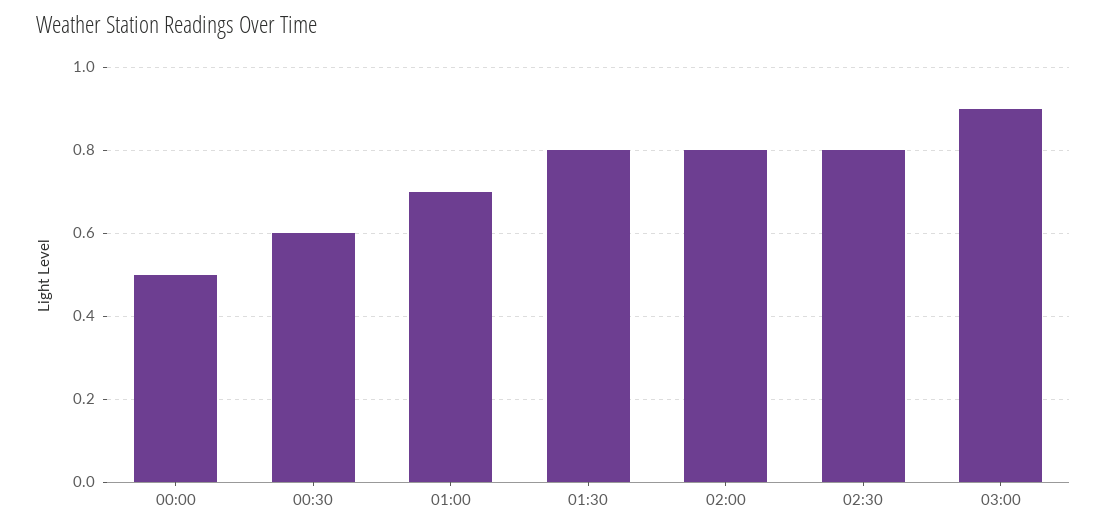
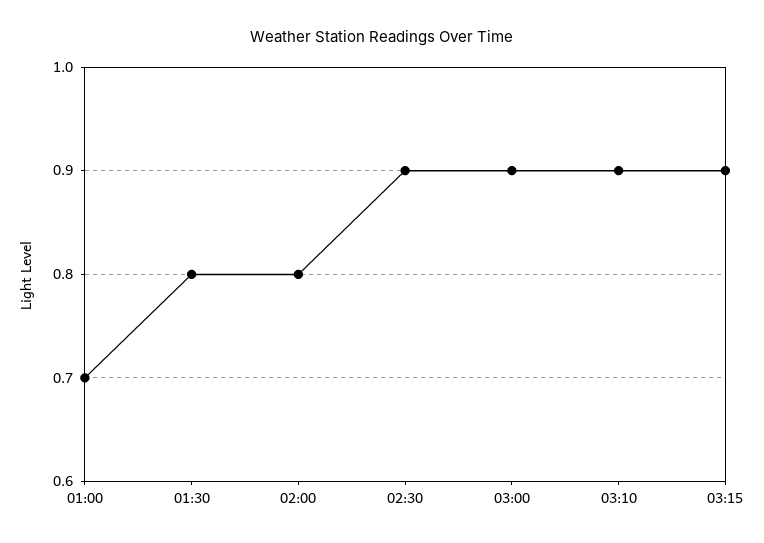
00:00: 0.5 -> none
00:30: 0.6 -> none
02:30: 0.8 -> 0.9
03:10: none -> 0.9
03:15: none -> 0.9

